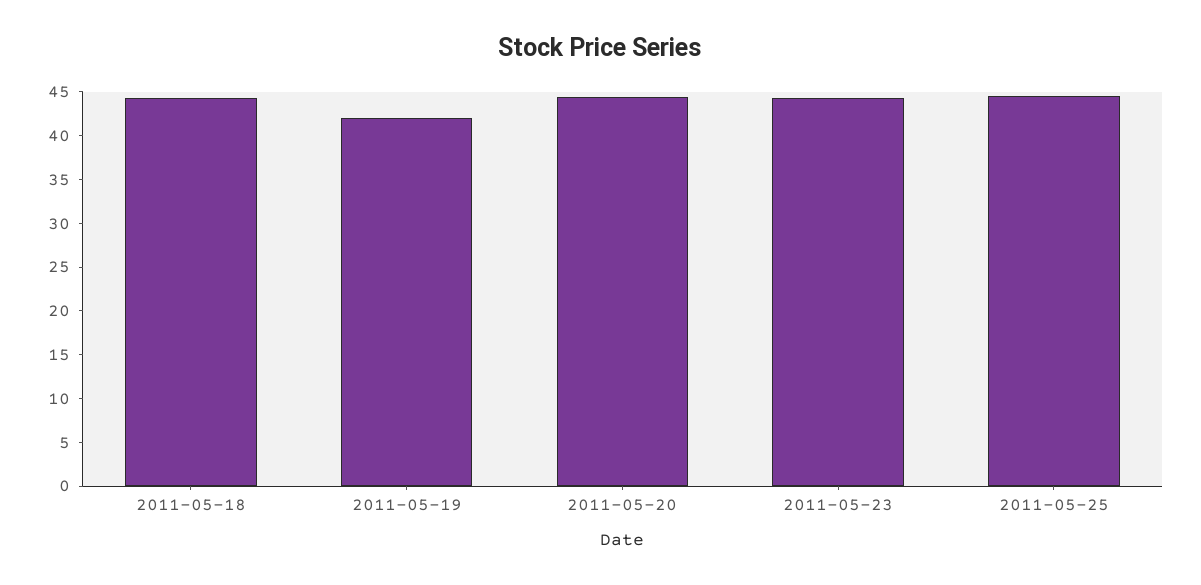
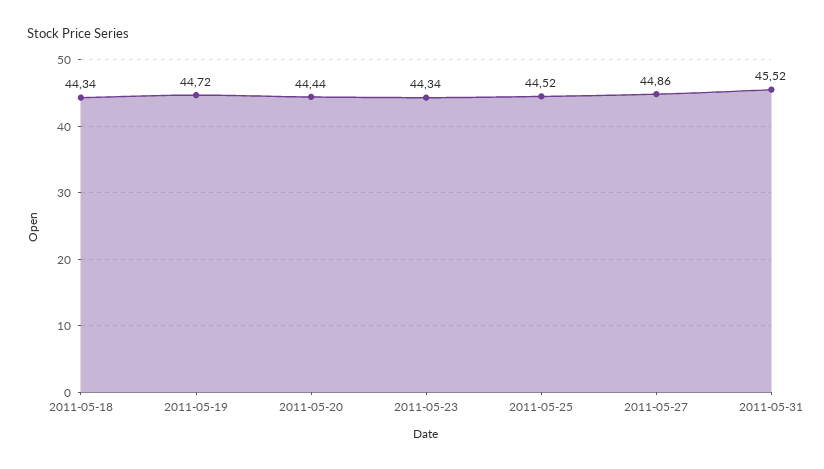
2011-05-19: 42 -> 44.72
2011-05-27: none -> 44.86
2011-05-31: none -> 45.52

